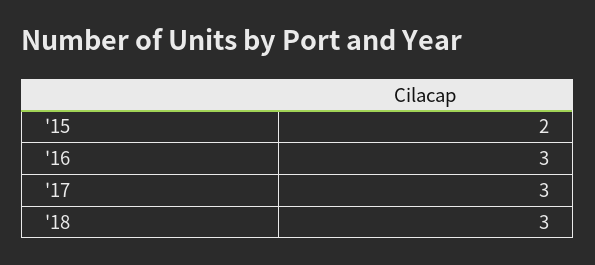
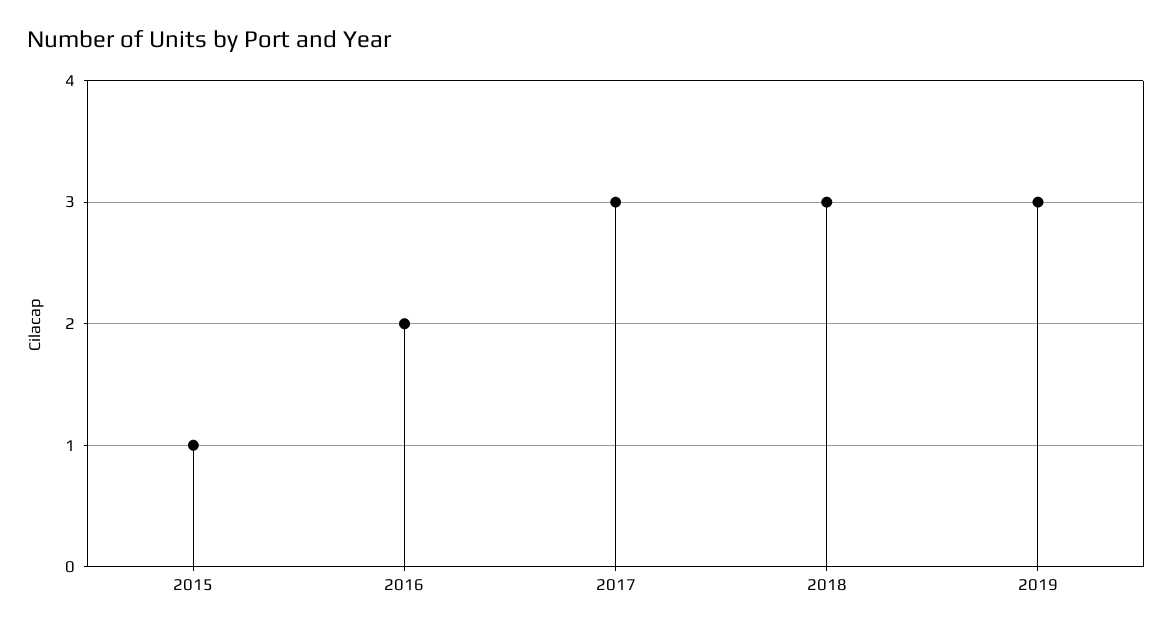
'15: 2 -> 1
'16: 3 -> 2
2019: none -> 3

